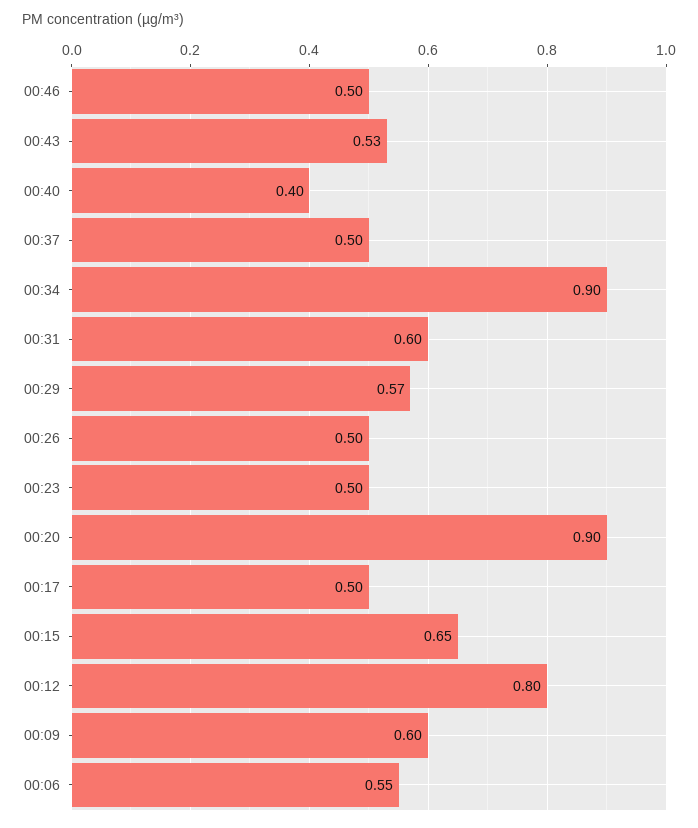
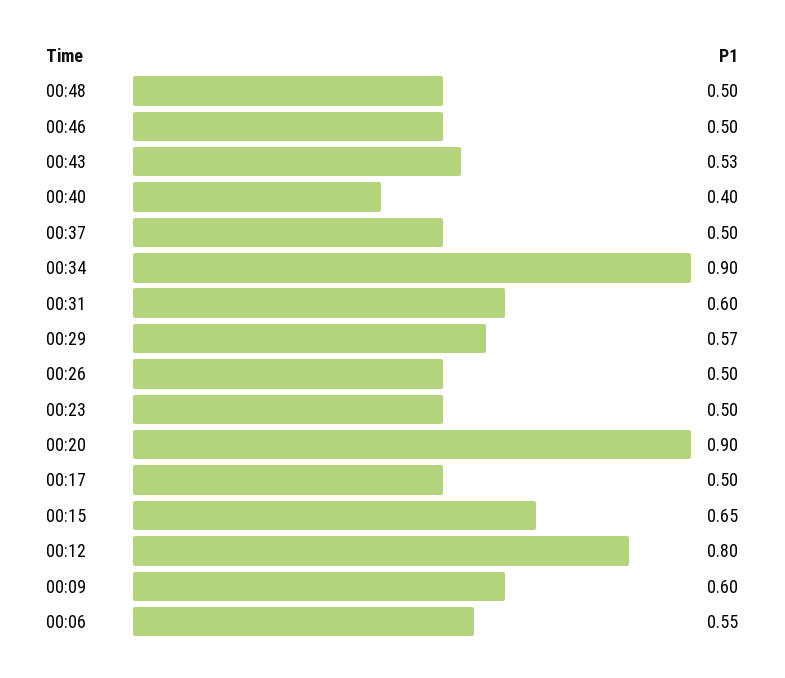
00:48: none -> 0.5

